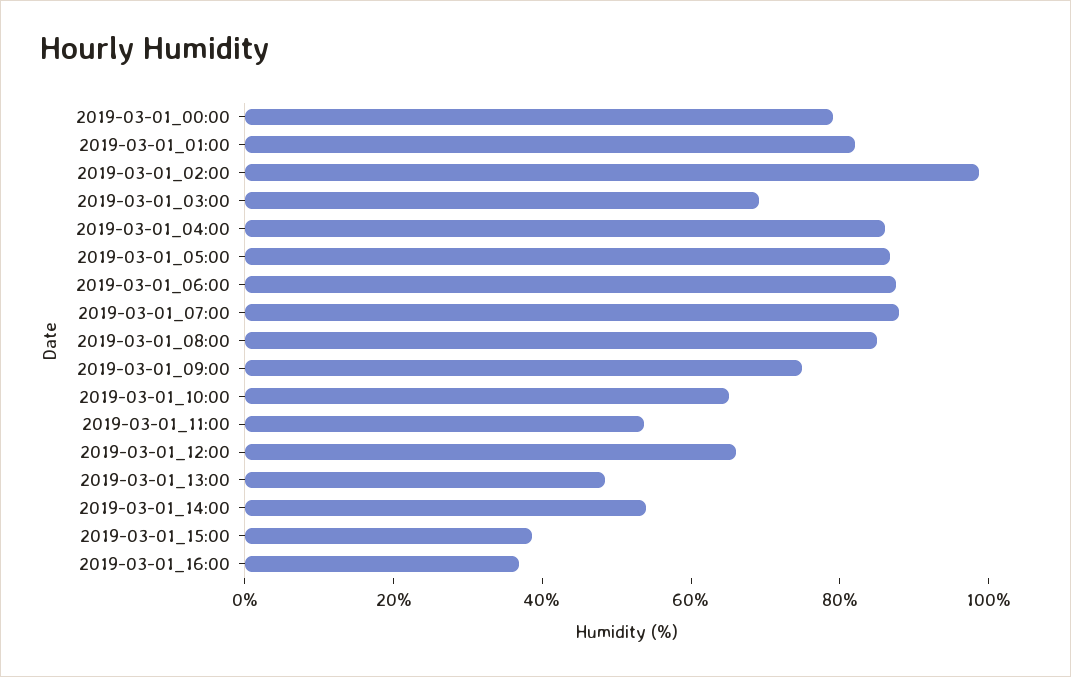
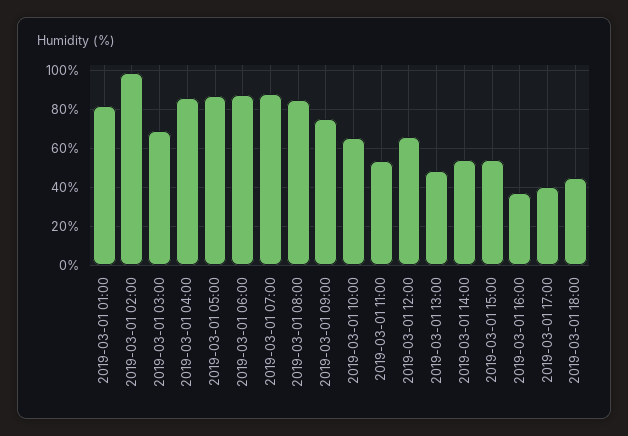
2019-03-01_00:00: 80 -> none
2019-03-01_15:00: 40 -> 55
2019-03-01 17:00: none -> 40
2019-03-01 18:00: none -> 45

